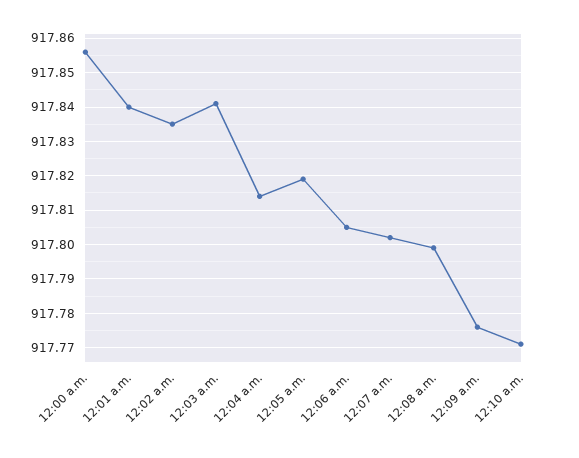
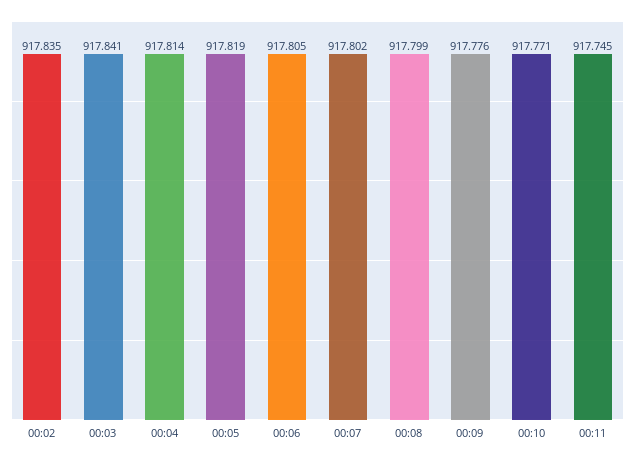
12:00 a.m.: 917.855 -> none
12:01 a.m.: 917.84 -> none
00:11: none -> 917.745

